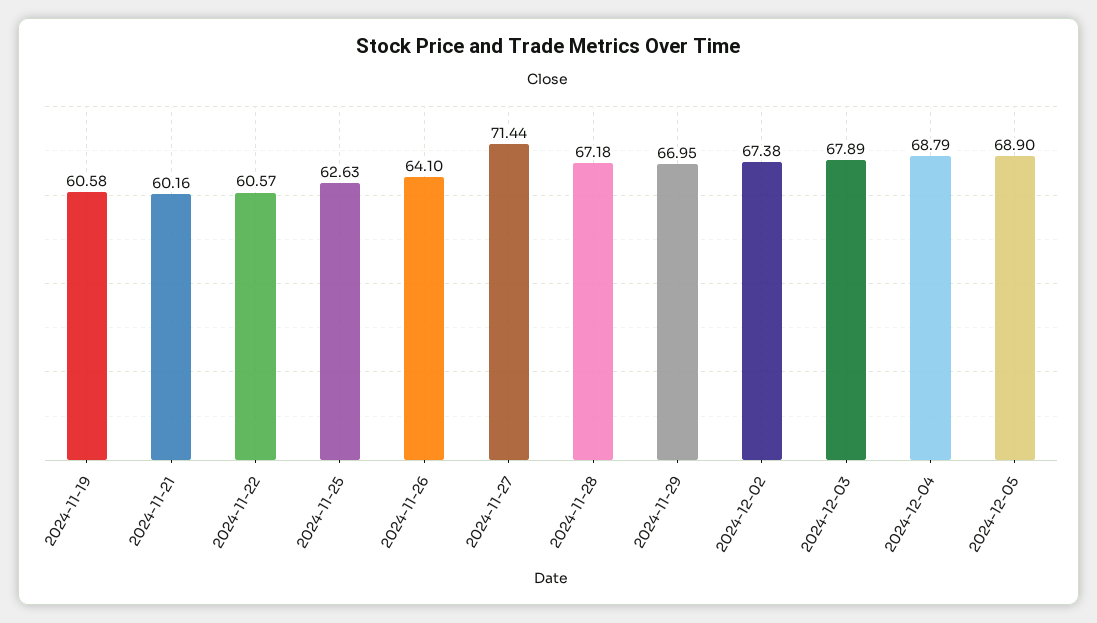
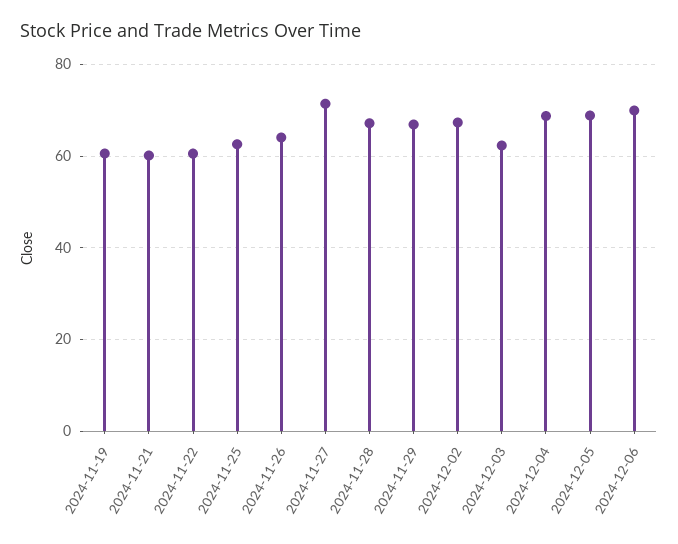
2024-12-03: 67.89 -> 62
2024-12-06: none -> 70

